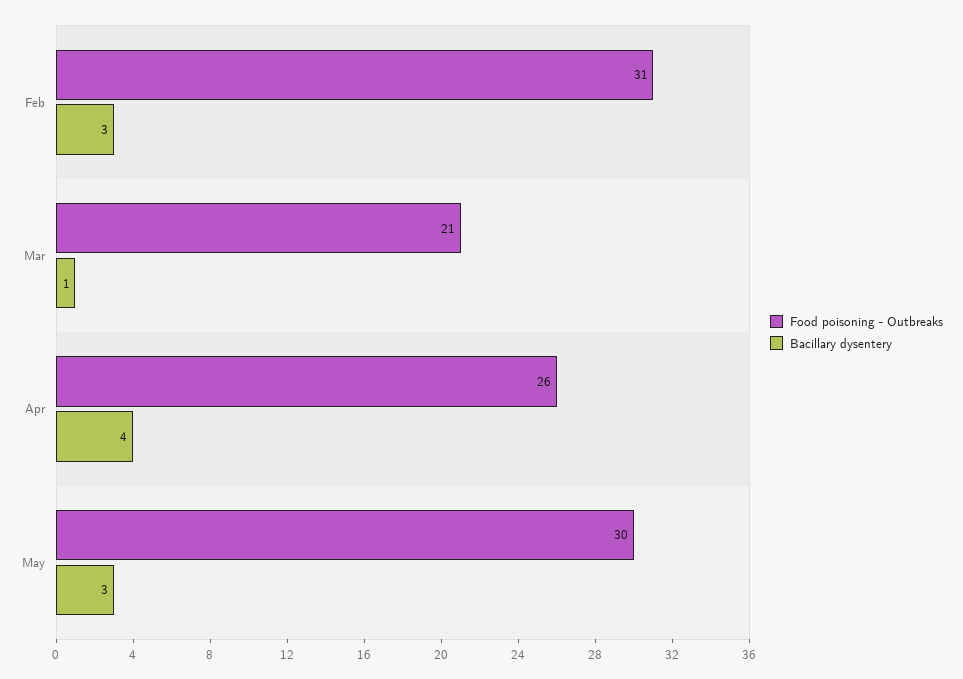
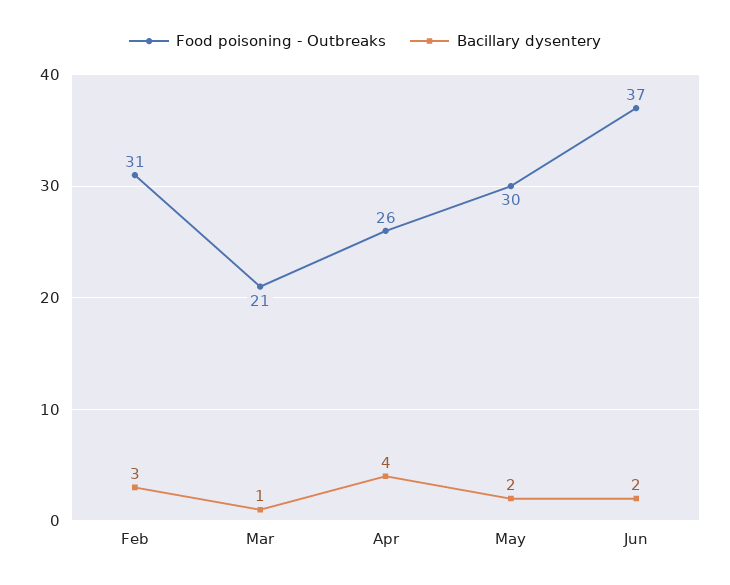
Bacillary dysentery, May: 3 -> 2
Food poisoning - Outbreaks, Jun: none -> 37
Bacillary dysentery, Jun: none -> 2

